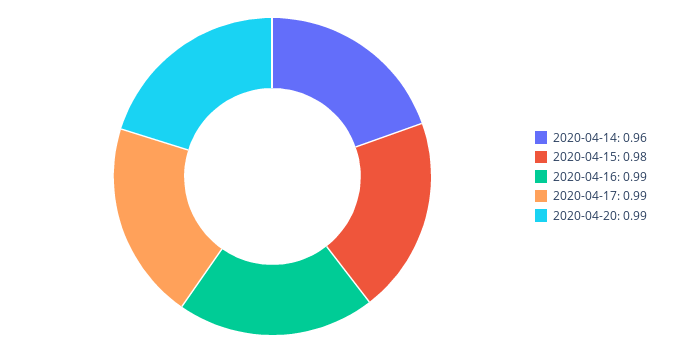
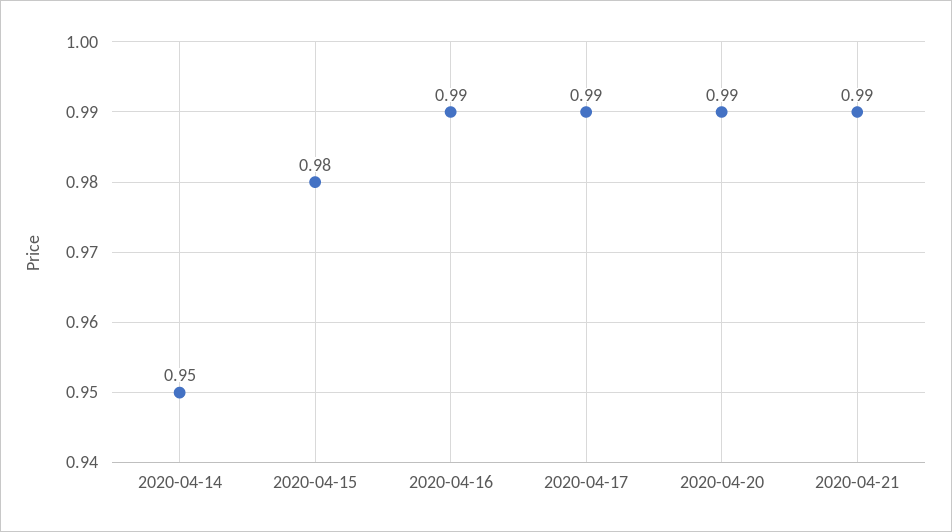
2020-04-14: 0.96 -> 0.95
2020-04-21: none -> 0.99

